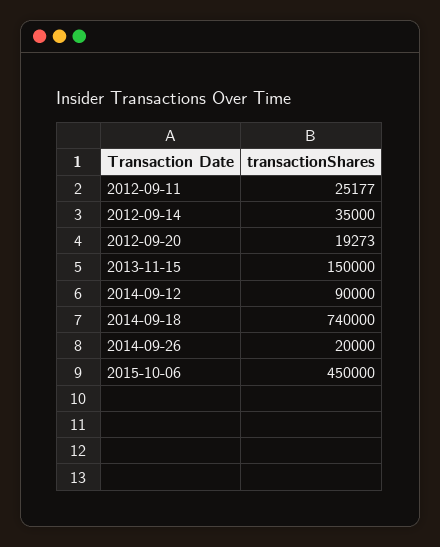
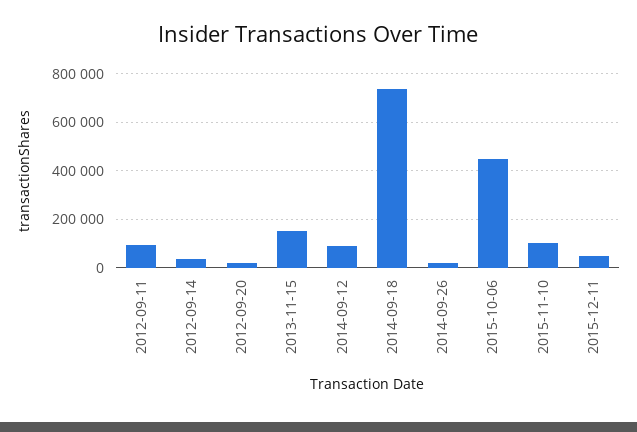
2012-09-11: 25177 -> 100000
2015-11-10: none -> 100000
2015-12-11: none -> 50000

